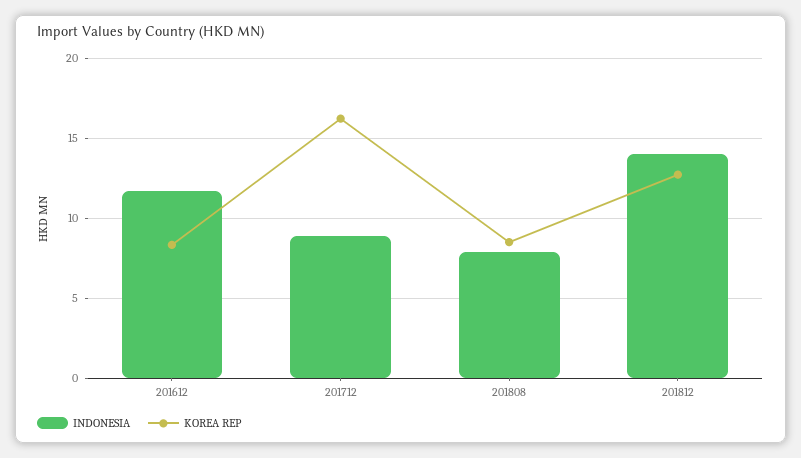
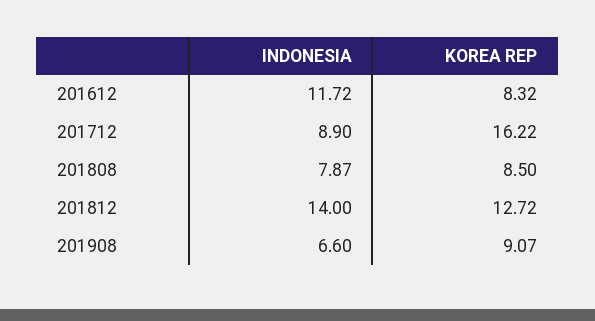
INDONESIA, 201908: none -> 6.6
KOREA REP, 201908: none -> 9.07

